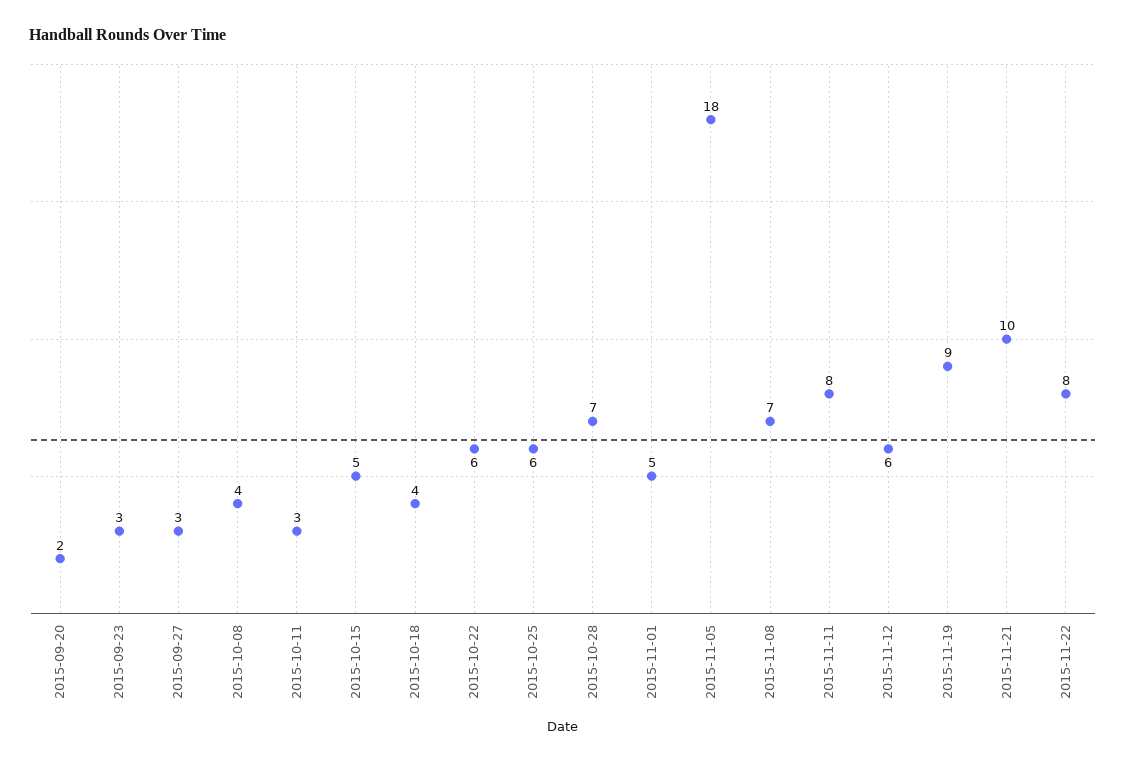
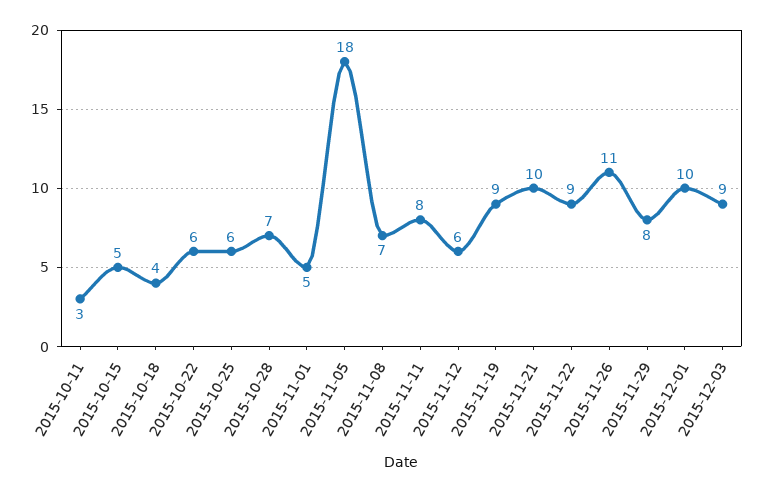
2015-09-20: 2 -> none
2015-09-23: 3 -> none
2015-09-27: 3 -> none
2015-10-08: 4 -> none
2015-11-22: 8 -> 9
2015-11-26: none -> 11
2015-11-29: none -> 8
2015-12-01: none -> 10
2015-12-03: none -> 9

